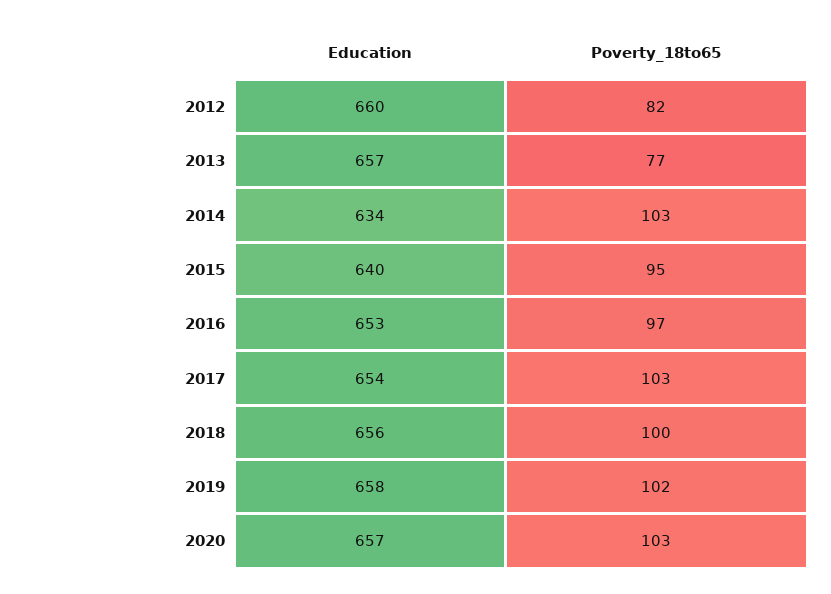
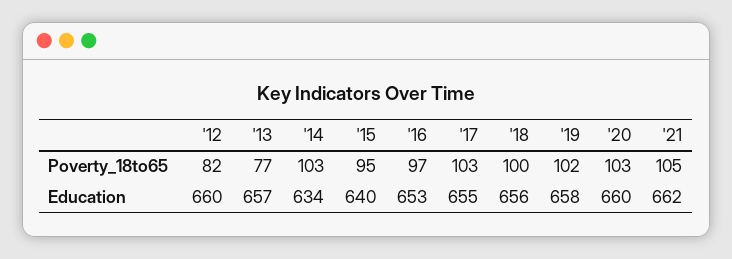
Education, 2017: 654 -> 655
Education, 2020: 657 -> 660
Poverty_18to65, '21: none -> 105
Education, '21: none -> 662

